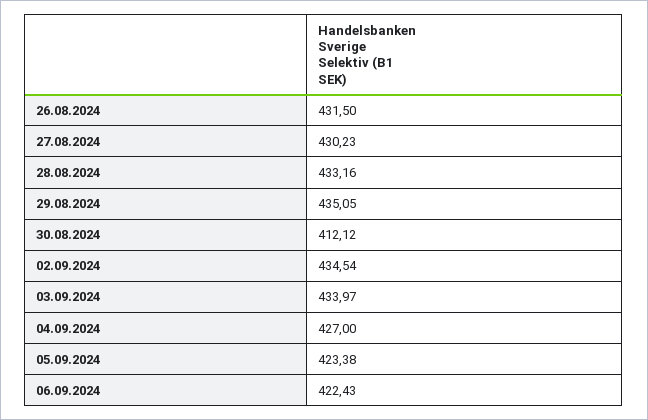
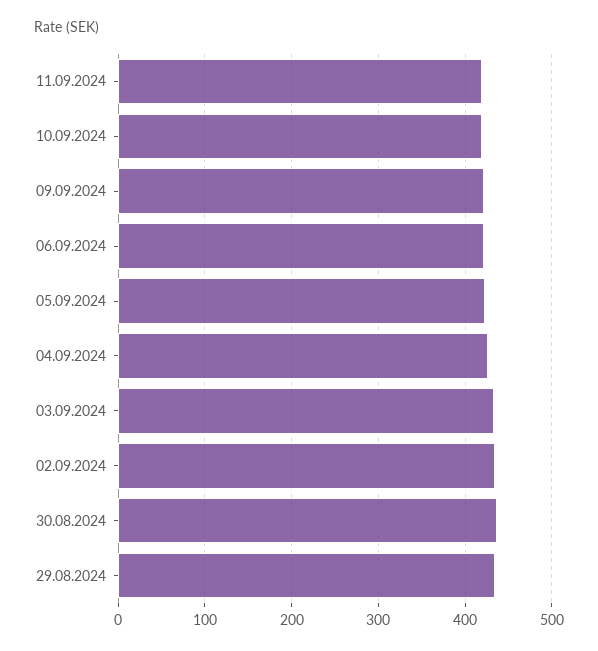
26.08.2024: 431.5 -> none
27.08.2024: 430.23 -> none
28.08.2024: 433.16 -> none
30.08.2024: 412.12 -> 440
11.09.2024: none -> 420
10.09.2024: none -> 420
09.09.2024: none -> 420

